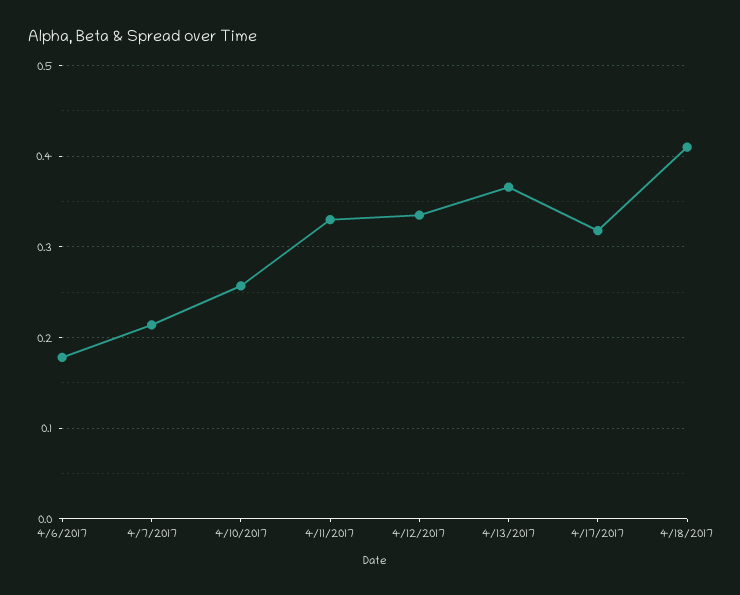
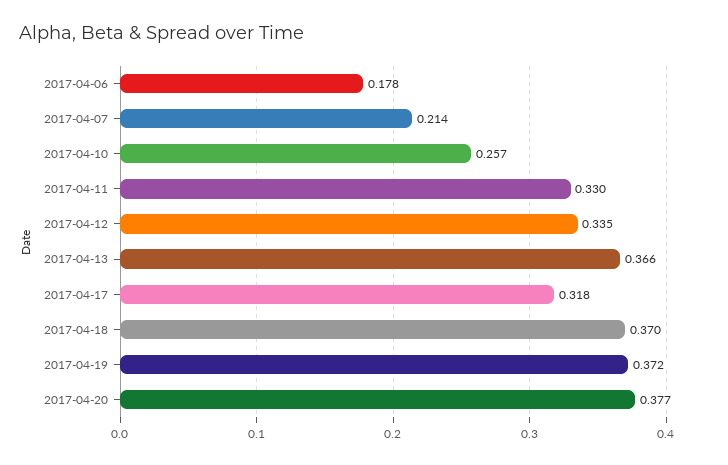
4/18/2017: 0.41 -> 0.37
2017-04-19: none -> 0.372
2017-04-20: none -> 0.377

